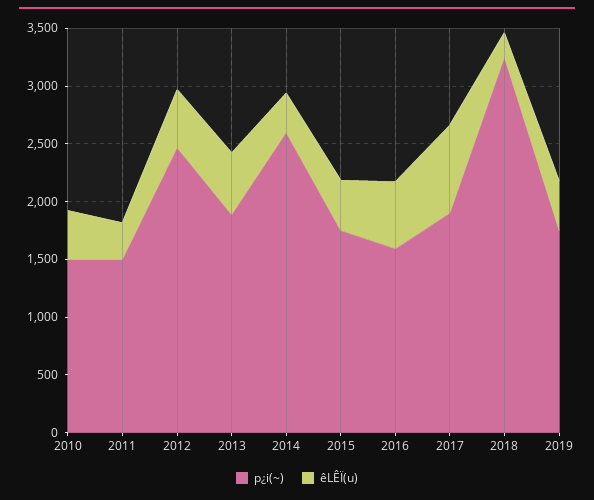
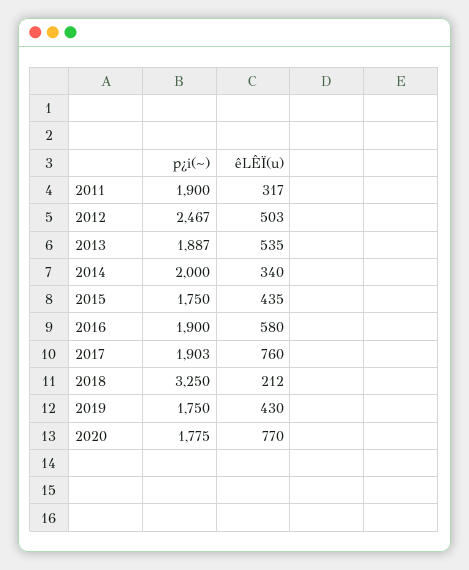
p¿i(~), 2010: 1500 -> none
êLÊÏ(u), 2010: 400 -> none
p¿i(~), 2011: 1500 -> 1900
p¿i(~), 2014: 2600 -> 2000
p¿i(~), 2016: 1600 -> 1900
p¿i(~), 2020: none -> 1775
êLÊÏ(u), 2020: none -> 770

